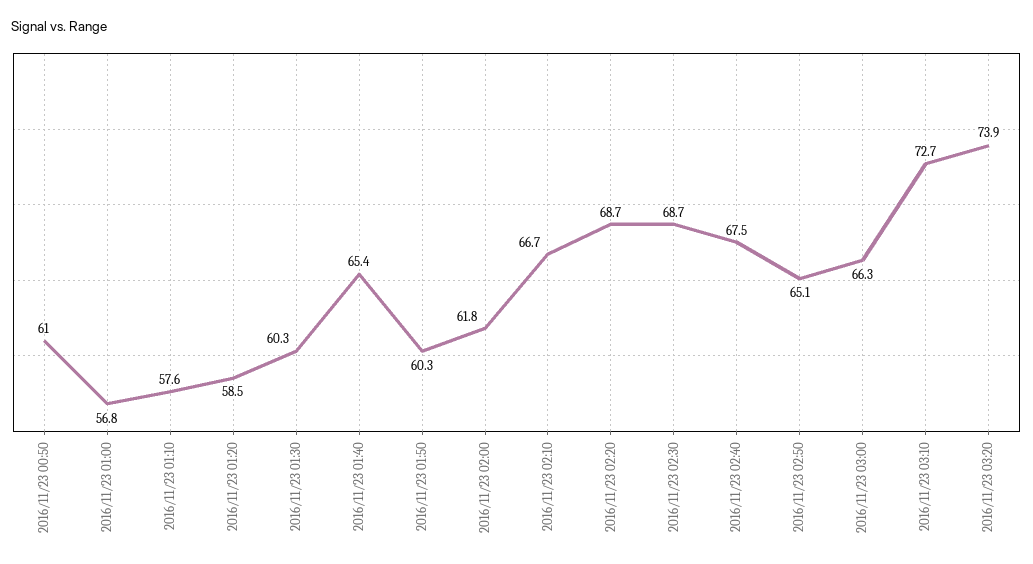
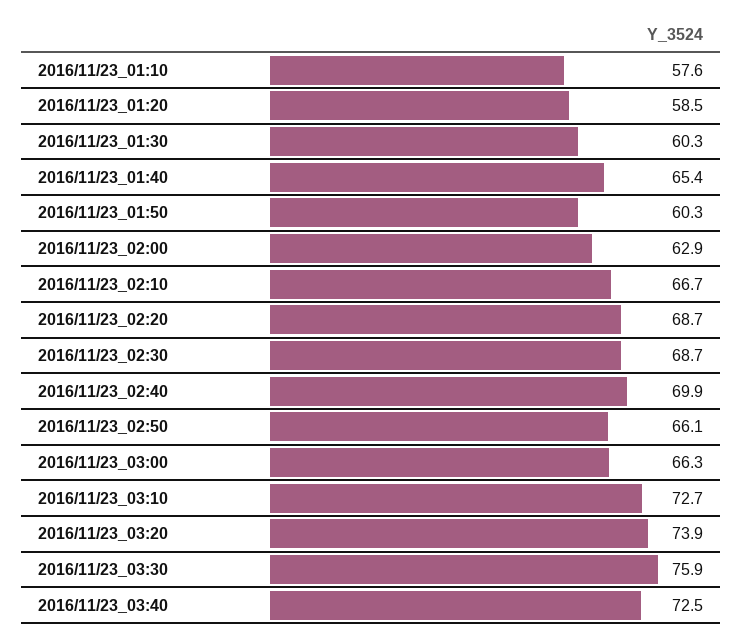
2016/11/23 00:50: 61 -> none
2016/11/23 01:00: 56.8 -> none
2016/11/23 02:00: 61.8 -> 62.9
2016/11/23 02:40: 67.5 -> 69.9
2016/11/23 02:50: 65.1 -> 66.1
2016/11/23_03:30: none -> 75.9
2016/11/23_03:40: none -> 72.5

